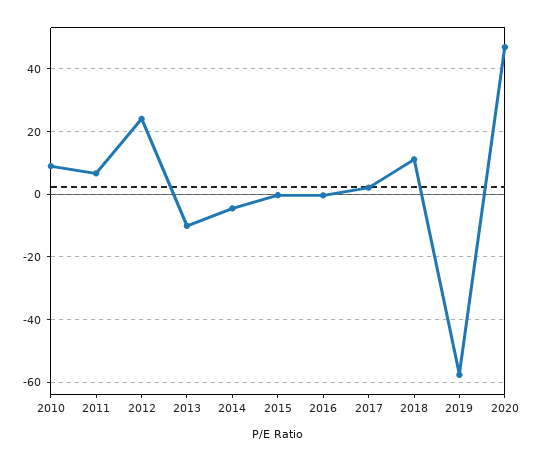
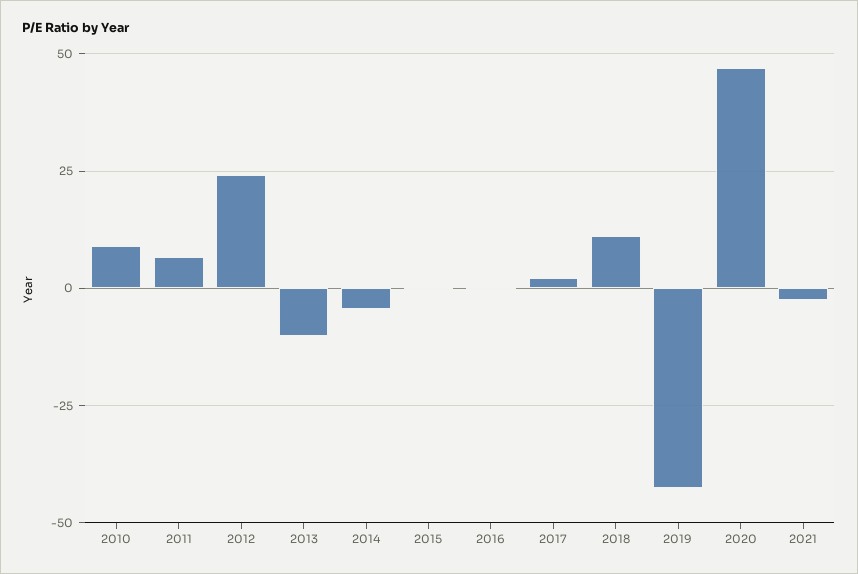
2019: -58 -> -42.5
2021: none -> -2.5

